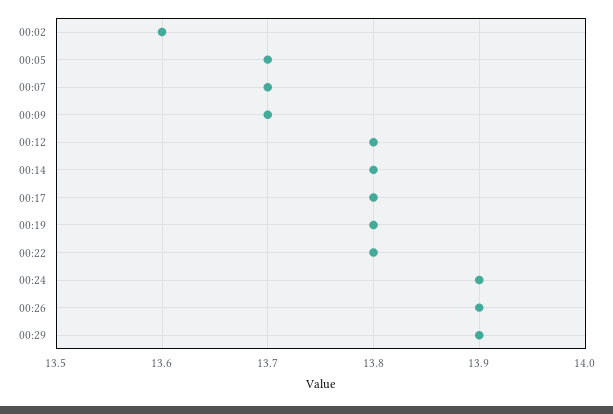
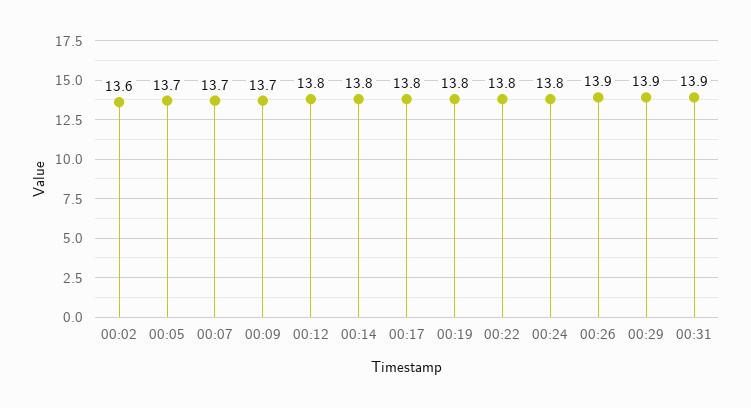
00:24: 13.9 -> 13.8
00:31: none -> 13.9

